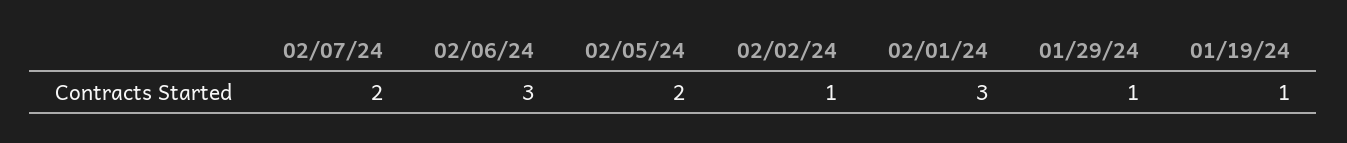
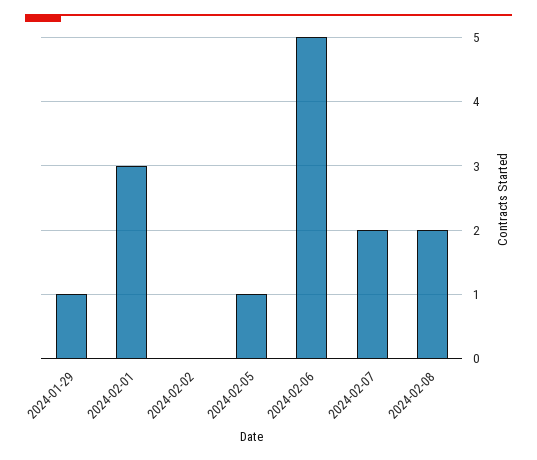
02/06/24: 3 -> 5
02/05/24: 2 -> 1
02/02/24: 1 -> 0
01/19/24: 1 -> none
2024-02-08: none -> 2

